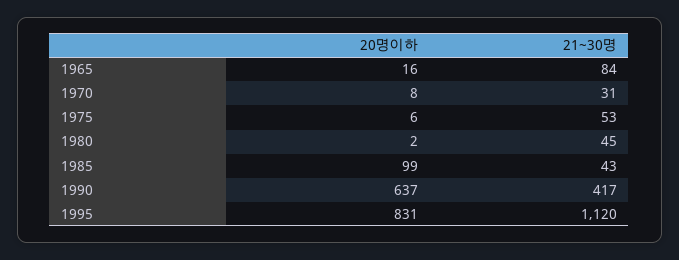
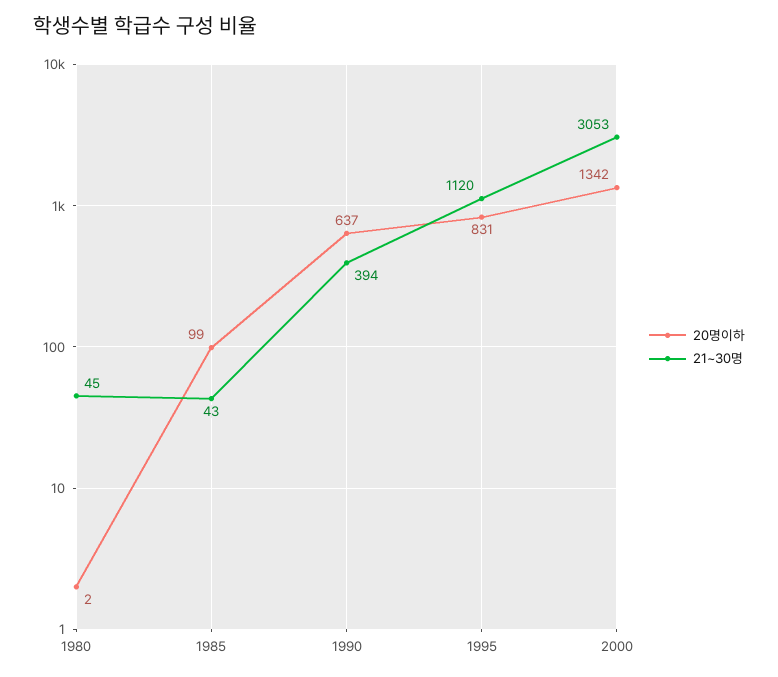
20명이하, 1965: 16 -> none
21~30명, 1965: 84 -> none
20명이하, 1970: 8 -> none
21~30명, 1970: 31 -> none
20명이하, 1975: 6 -> none
21~30명, 1975: 53 -> none
21~30명, 1990: 417 -> 394
20명이하, 2000: none -> 1342
21~30명, 2000: none -> 3053

